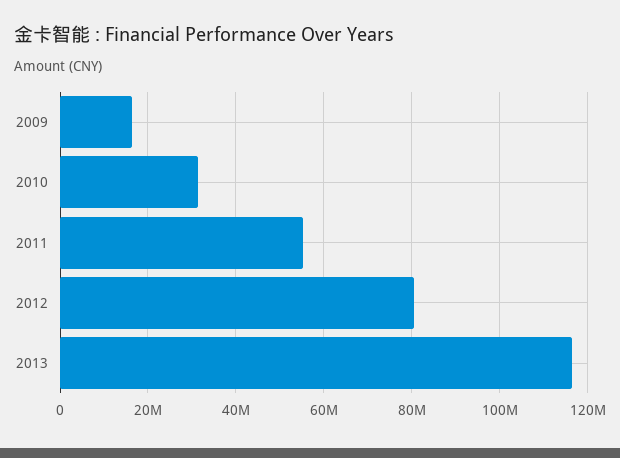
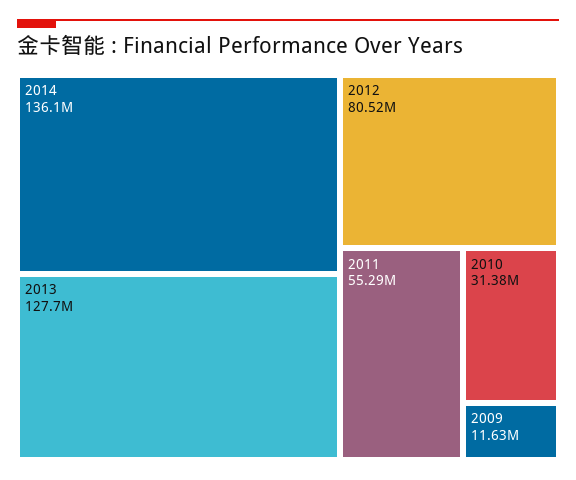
2009: 16000000 -> 11630000
2013: 116000000 -> 127700000
2014: none -> 136100000

